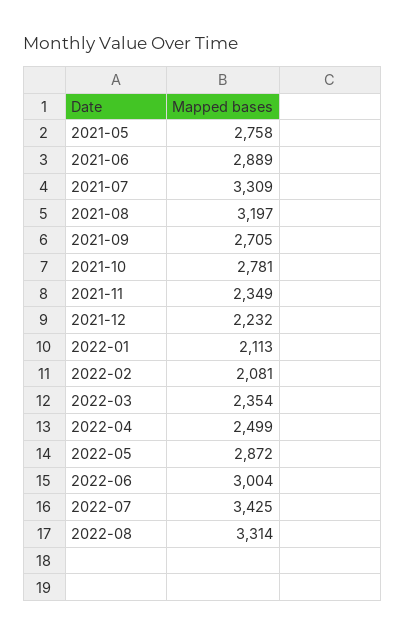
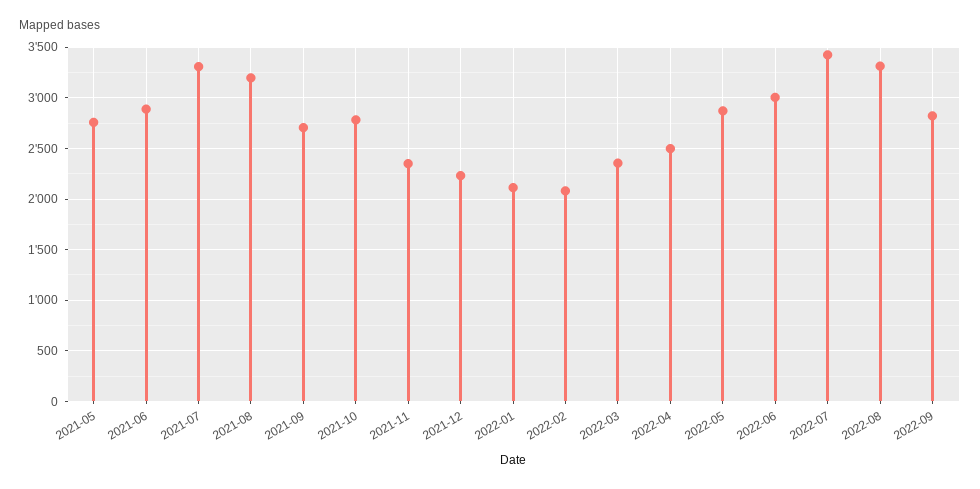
2022-09: none -> 2800

